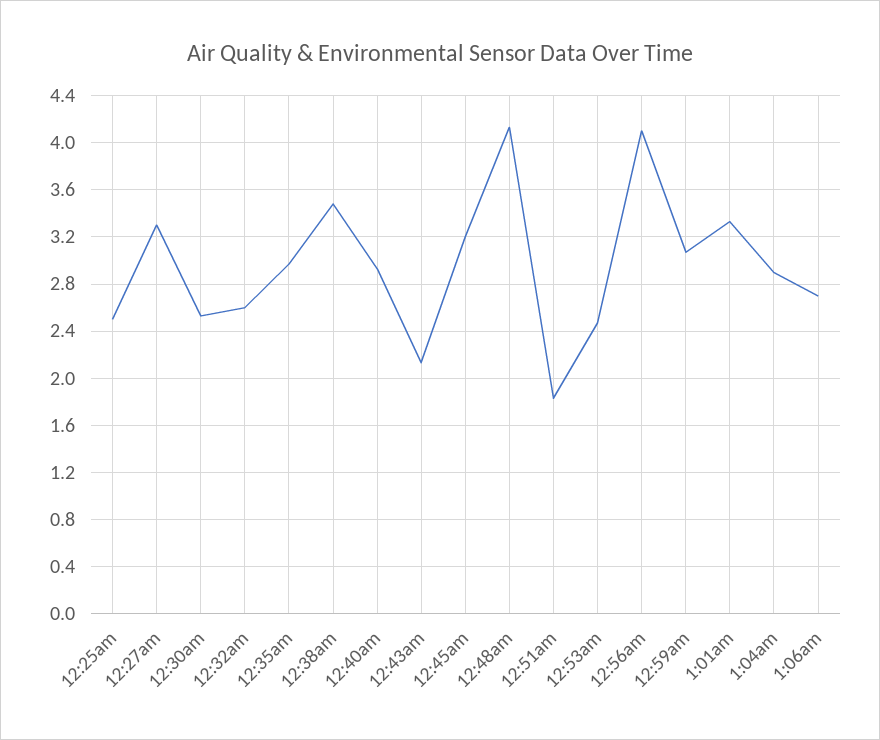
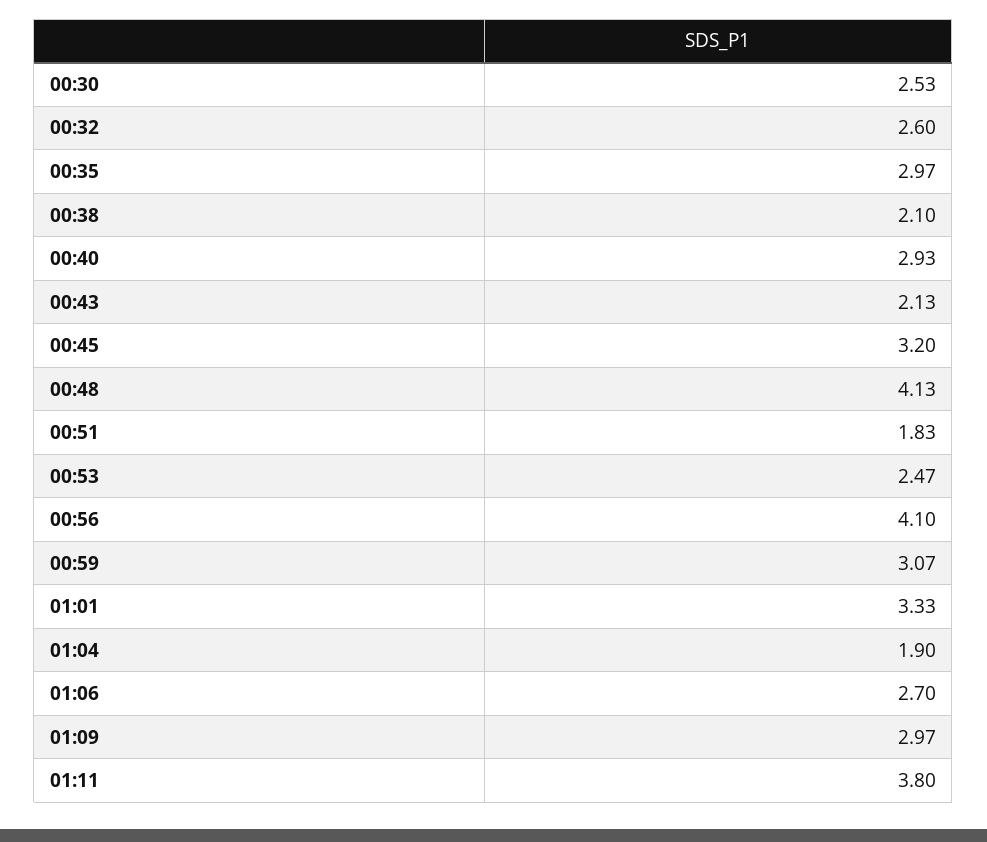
12:25am: 2.5 -> none
12:27am: 3.3 -> none
12:38am: 3.5 -> 2.1
1:04am: 2.9 -> 1.9
01:09: none -> 2.97
01:11: none -> 3.8

